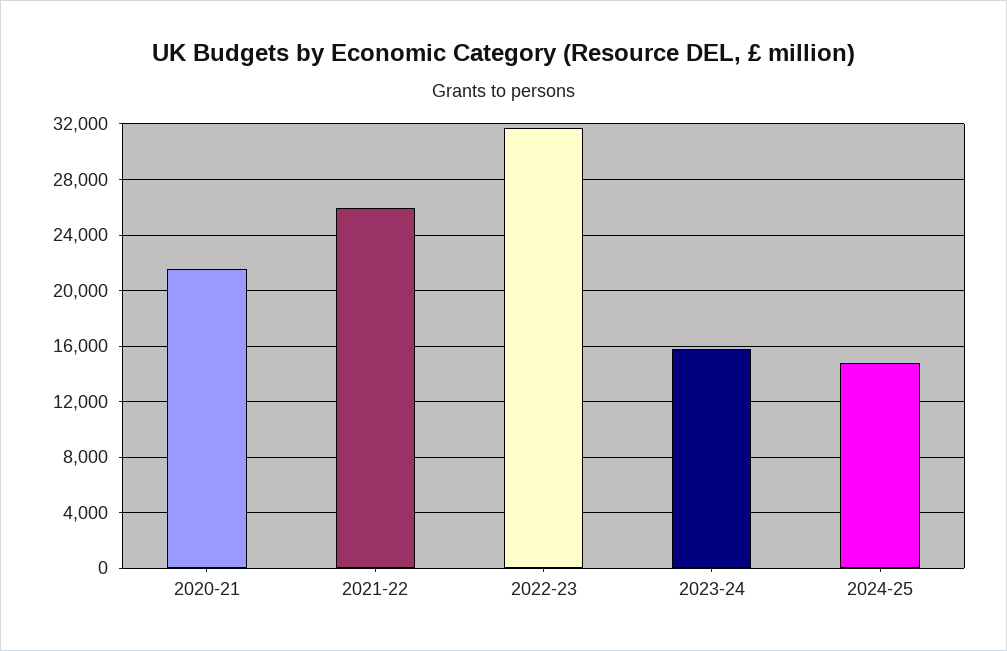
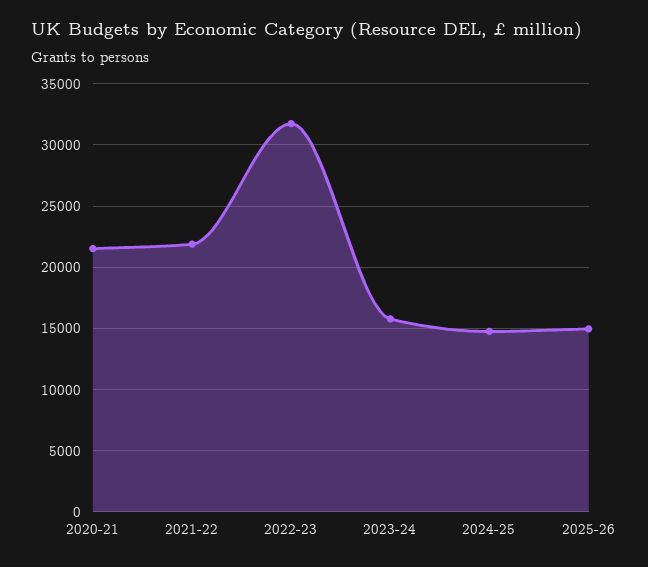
2021-22: 26000 -> 22000
2025-26: none -> 15000

